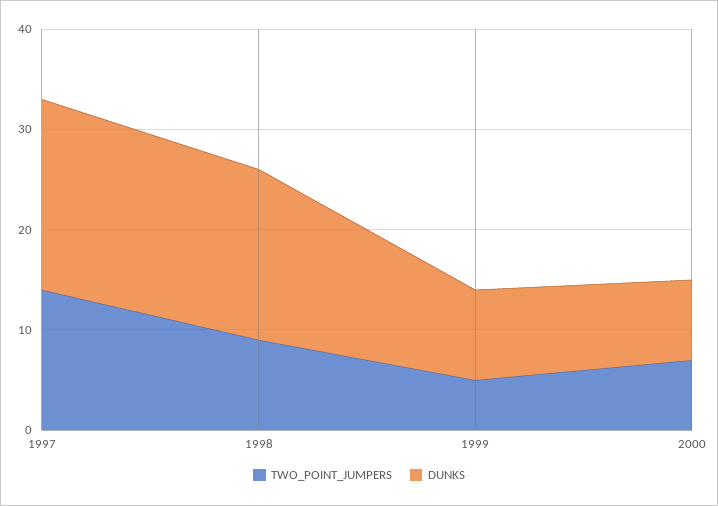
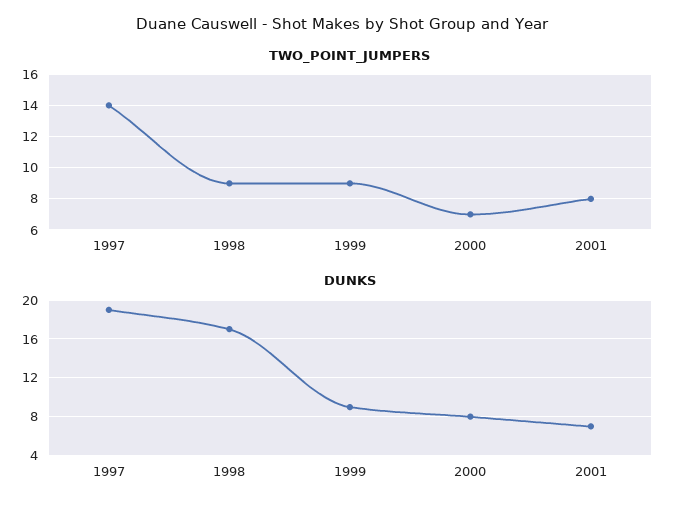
TWO_POINT_JUMPERS, 1999: 5 -> 9
TWO_POINT_JUMPERS, 2001: none -> 8
DUNKS, 2001: none -> 7

